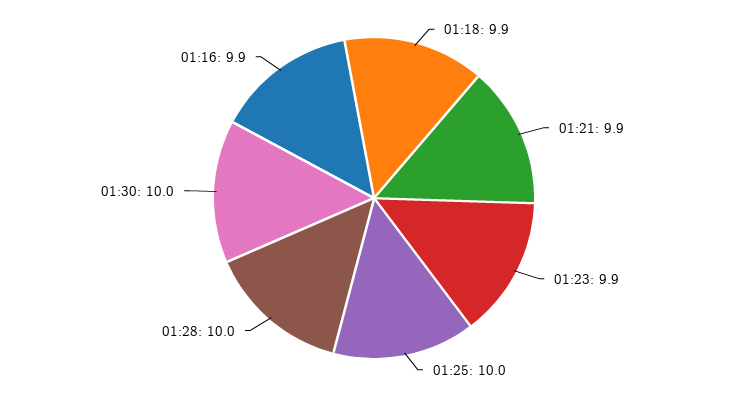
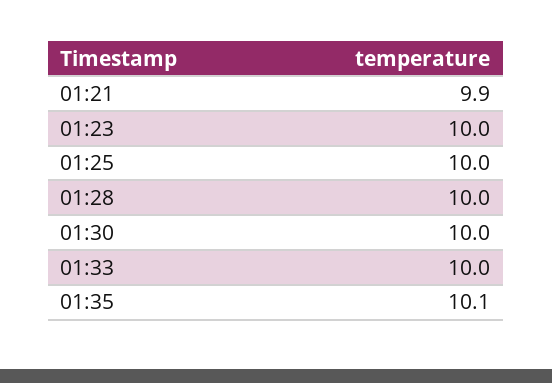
01:18: 9.9 -> none
01:23: 9.9 -> 10
01:16: 9.9 -> none
01:33: none -> 10
01:35: none -> 10.1

